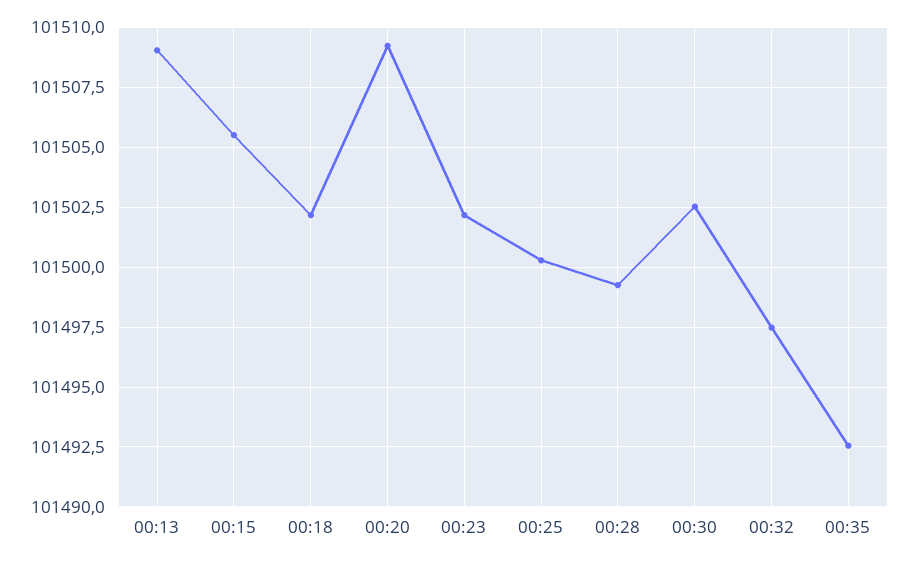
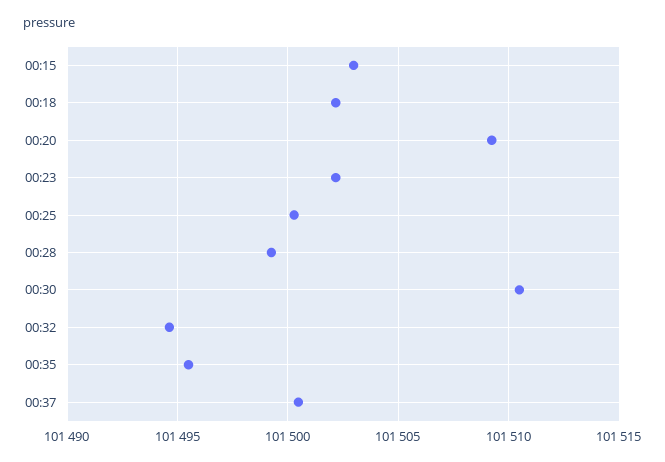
00:13: 101509 -> none
00:15: 101505.5 -> 101503
00:30: 101502.5 -> 101510.5
00:32: 101497.5 -> 101494.5
00:35: 101492.5 -> 101495.5
00:37: none -> 101500.5

